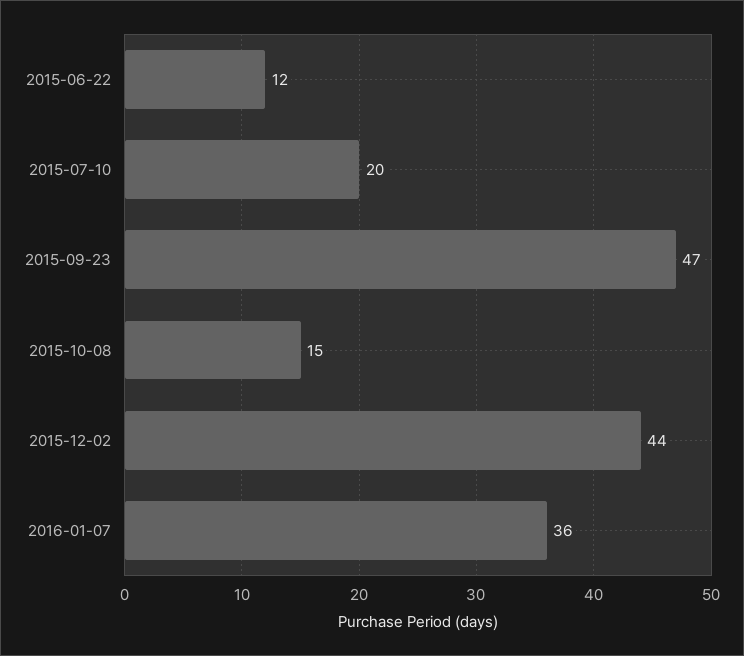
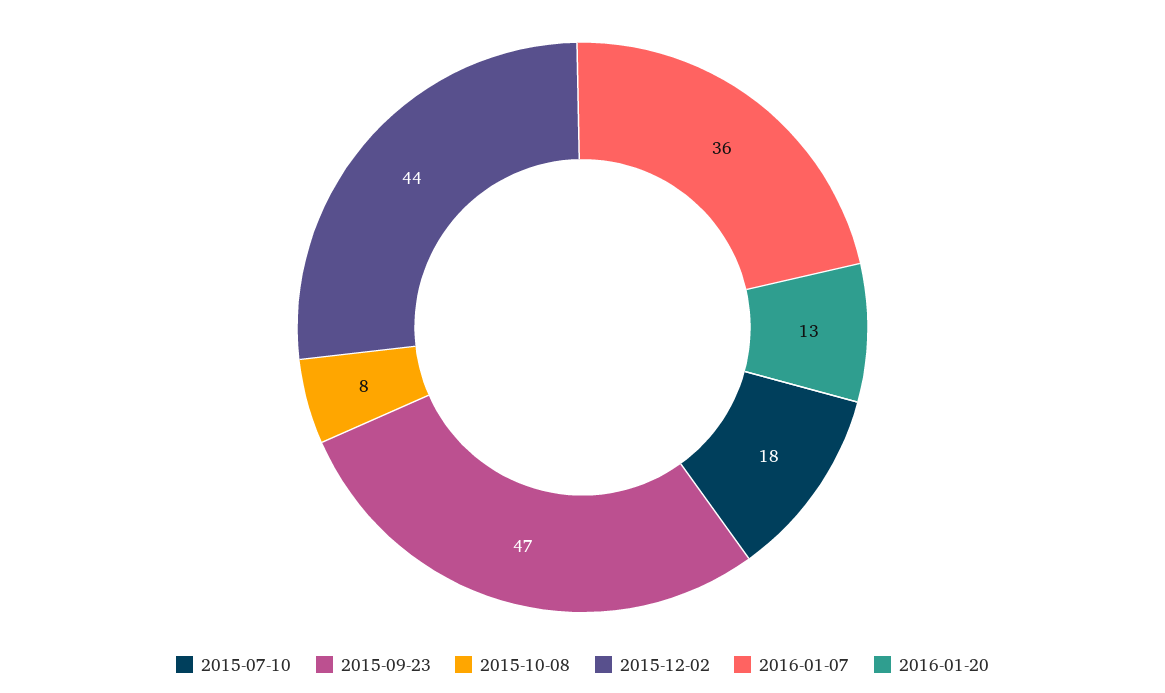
2015-06-22: 12 -> none
2015-07-10: 20 -> 18
2015-10-08: 15 -> 8
2016-01-20: none -> 13

